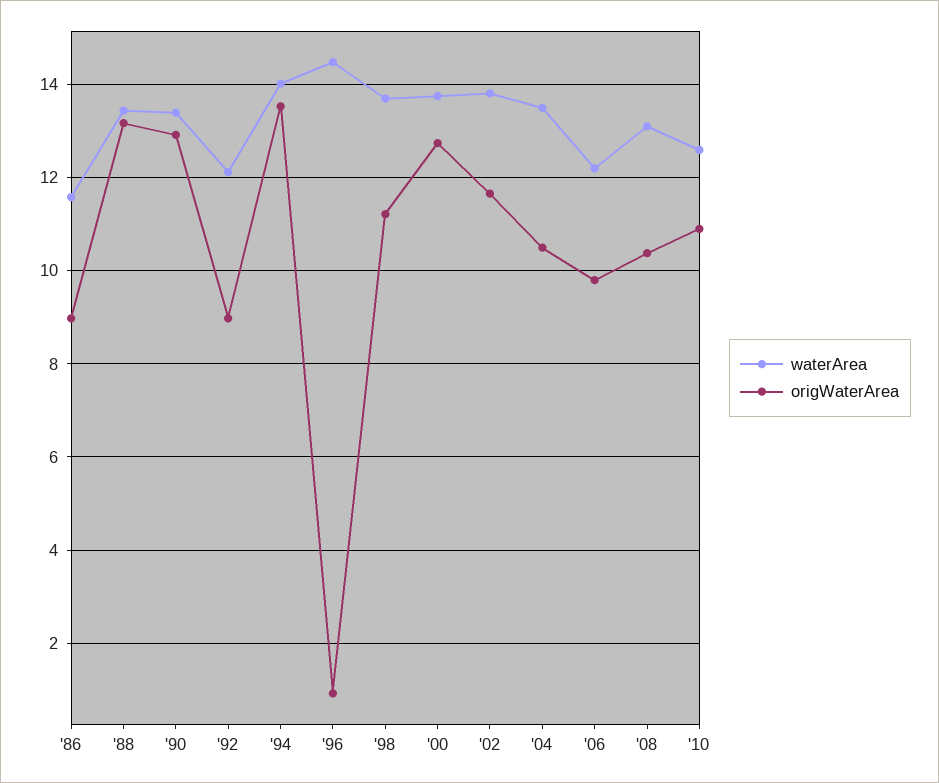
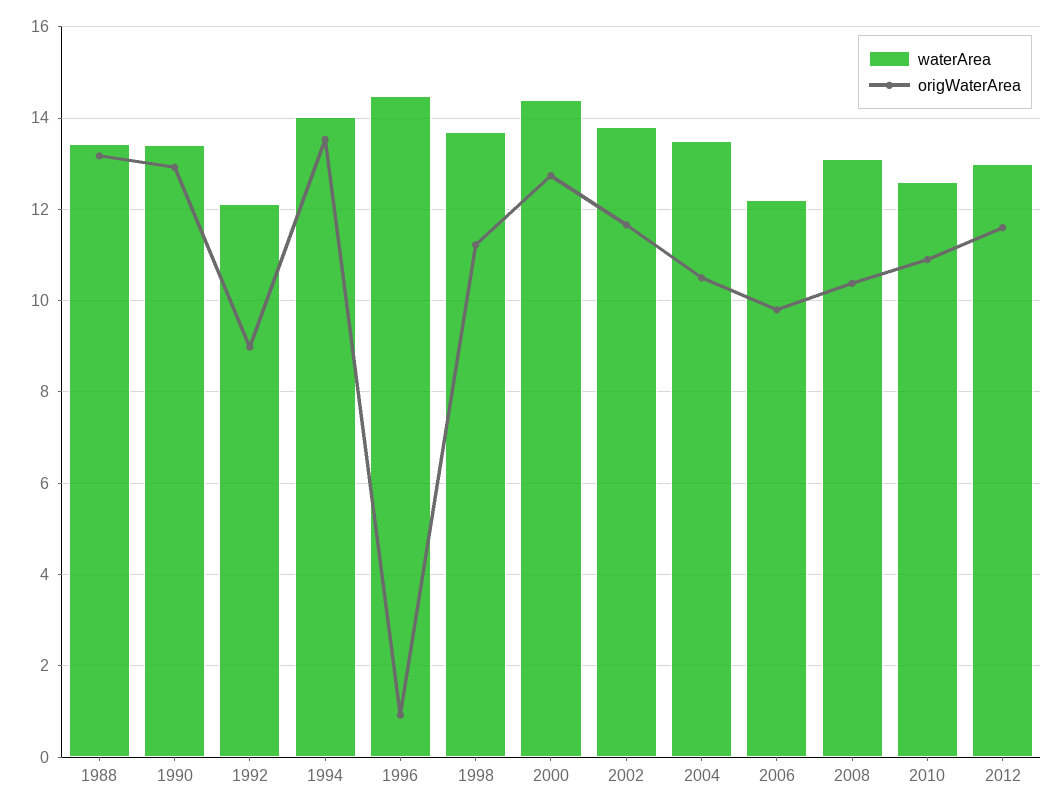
waterArea, '86: 11.6 -> none
origWaterArea, '86: 9 -> none
waterArea, '00: 13.8 -> 14.4
waterArea, 2012: none -> 13
origWaterArea, 2012: none -> 11.6

